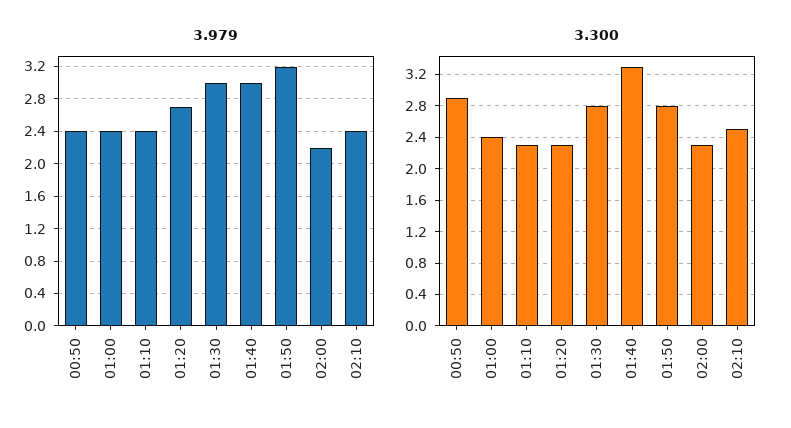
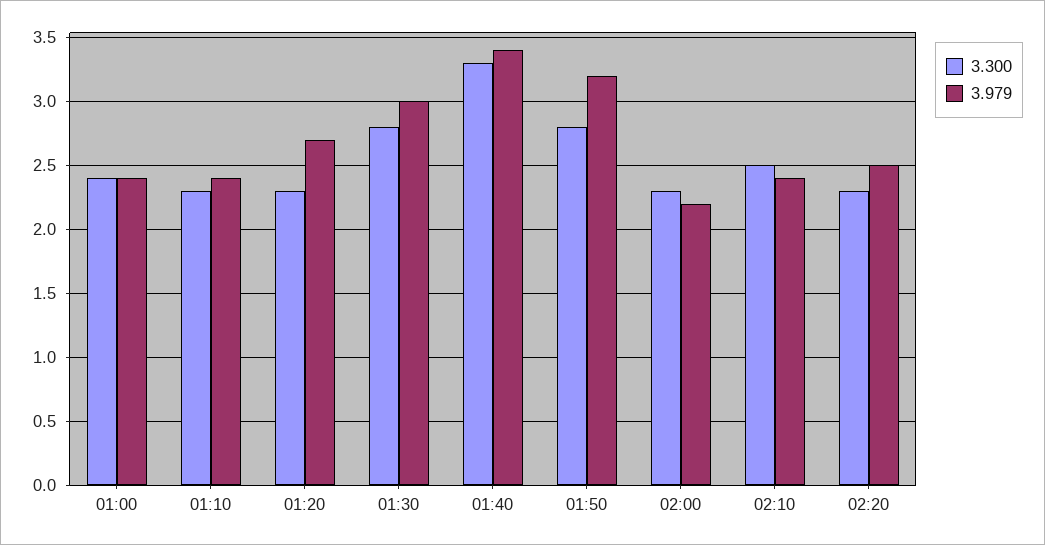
3.979, 00:50: 2.4 -> none
3.979, 01:40: 3 -> 3.4
3.300, 00:50: 2.9 -> none
3.300, 02:20: none -> 2.3
3.979, 02:20: none -> 2.5

